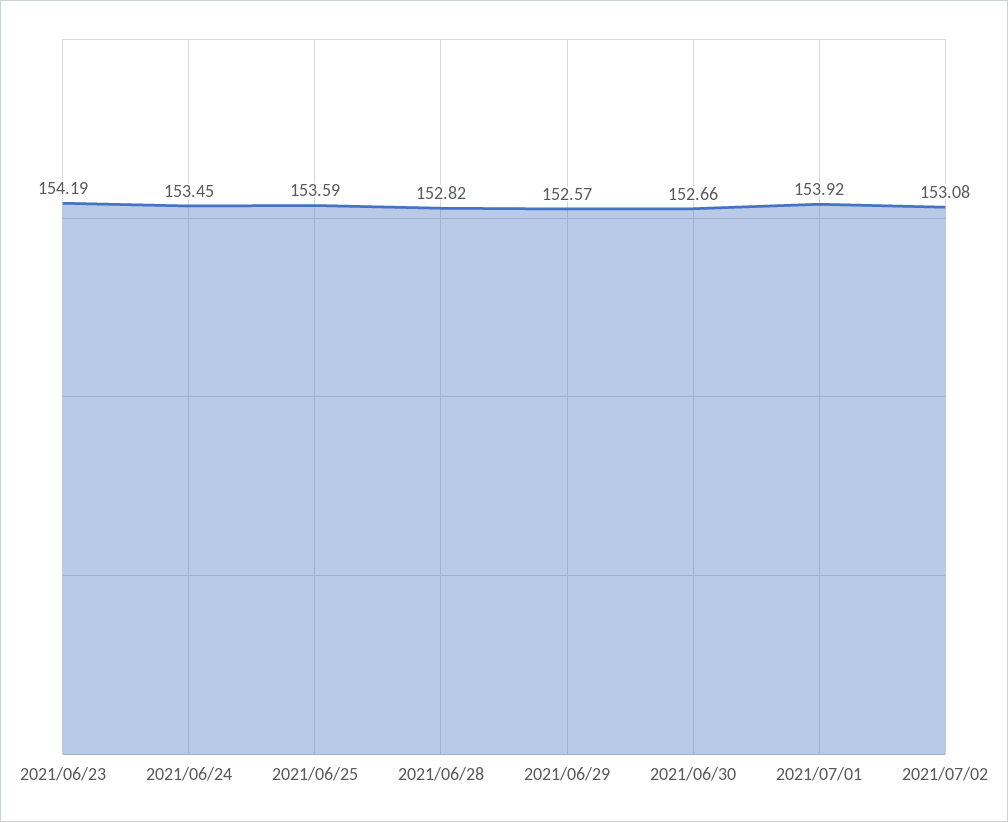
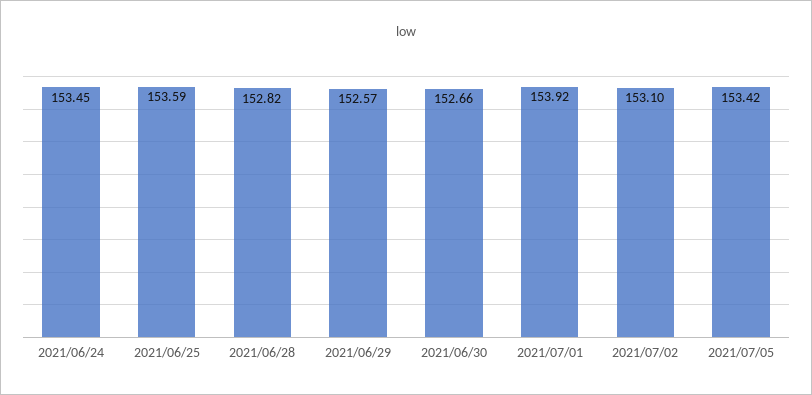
2021/06/23: 154.19 -> none
2021/07/02: 153.08 -> 153.1
2021/07/05: none -> 153.42

